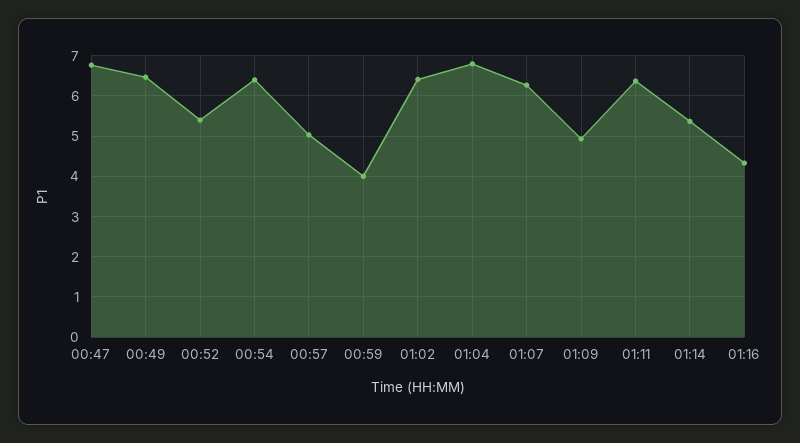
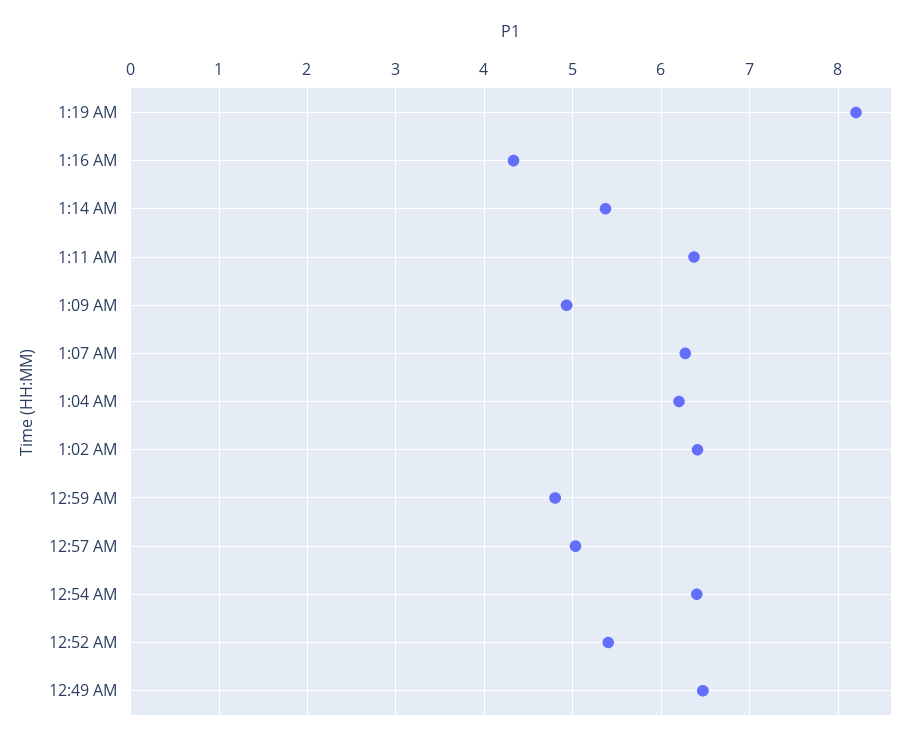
00:47: 6.8 -> none
00:59: 4 -> 4.8
01:04: 6.8 -> 6.2
1:19 AM: none -> 8.2

